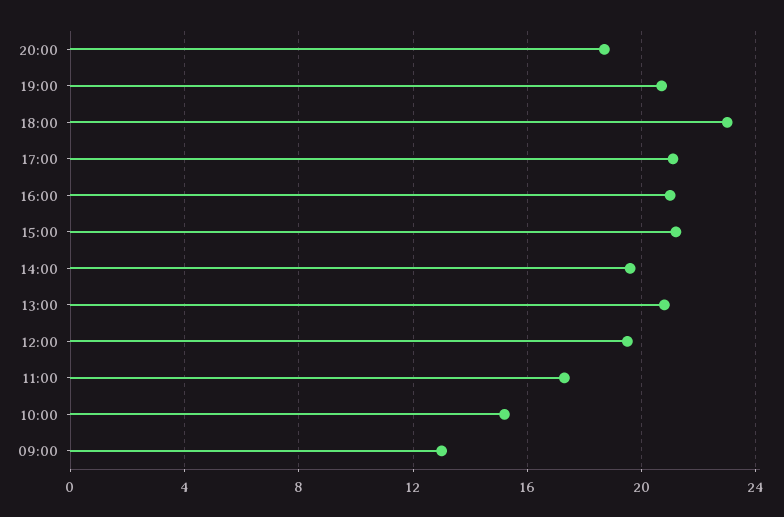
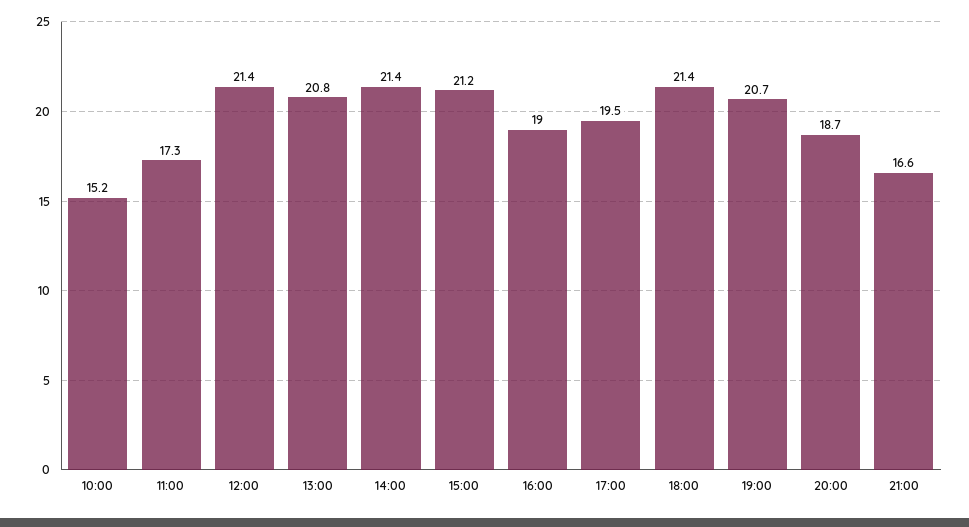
18:00: 23 -> 21.4
17:00: 21 -> 19.5
16:00: 21 -> 19
14:00: 19.5 -> 21.4
12:00: 19.5 -> 21.4
09:00: 13 -> none
21:00: none -> 16.6

